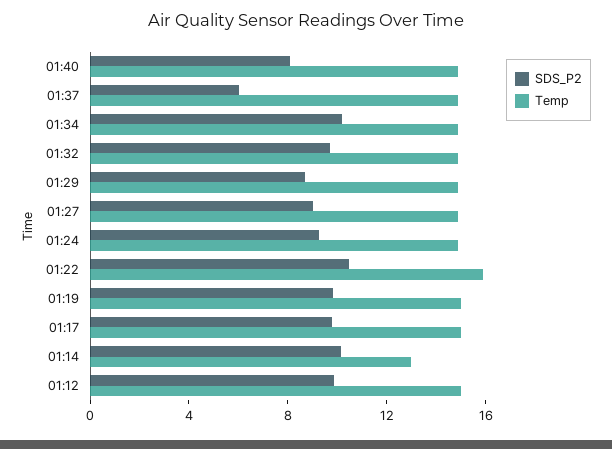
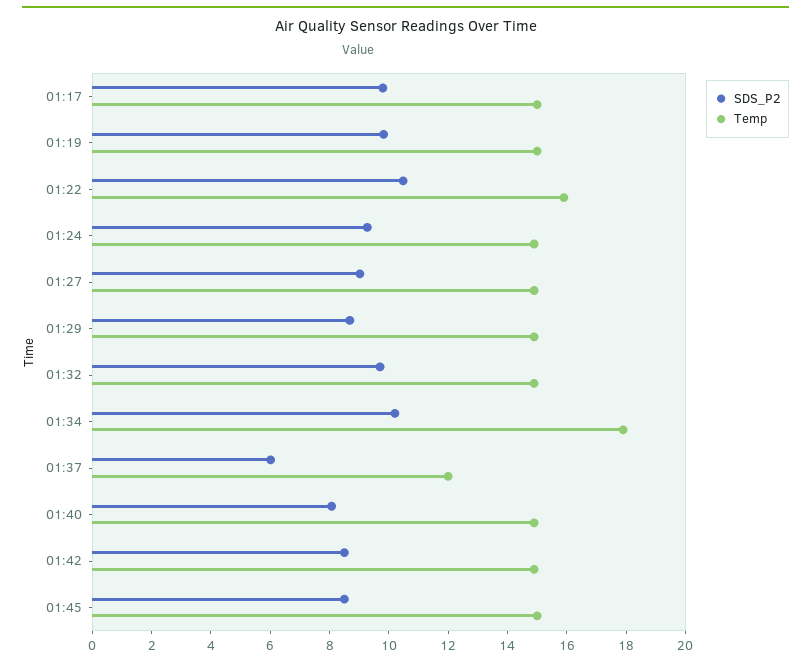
Temp, 01:37: 15 -> 12
Temp, 01:34: 15 -> 18
SDS_P2, 01:14: 10 -> none
Temp, 01:14: 13 -> none
SDS_P2, 01:12: 10 -> none
Temp, 01:12: 15 -> none
SDS_P2, 01:42: none -> 8.5
Temp, 01:42: none -> 15
SDS_P2, 01:45: none -> 8.5
Temp, 01:45: none -> 15

